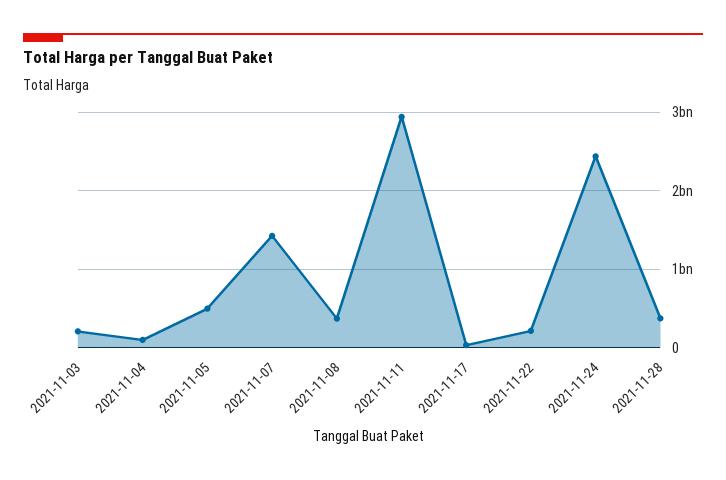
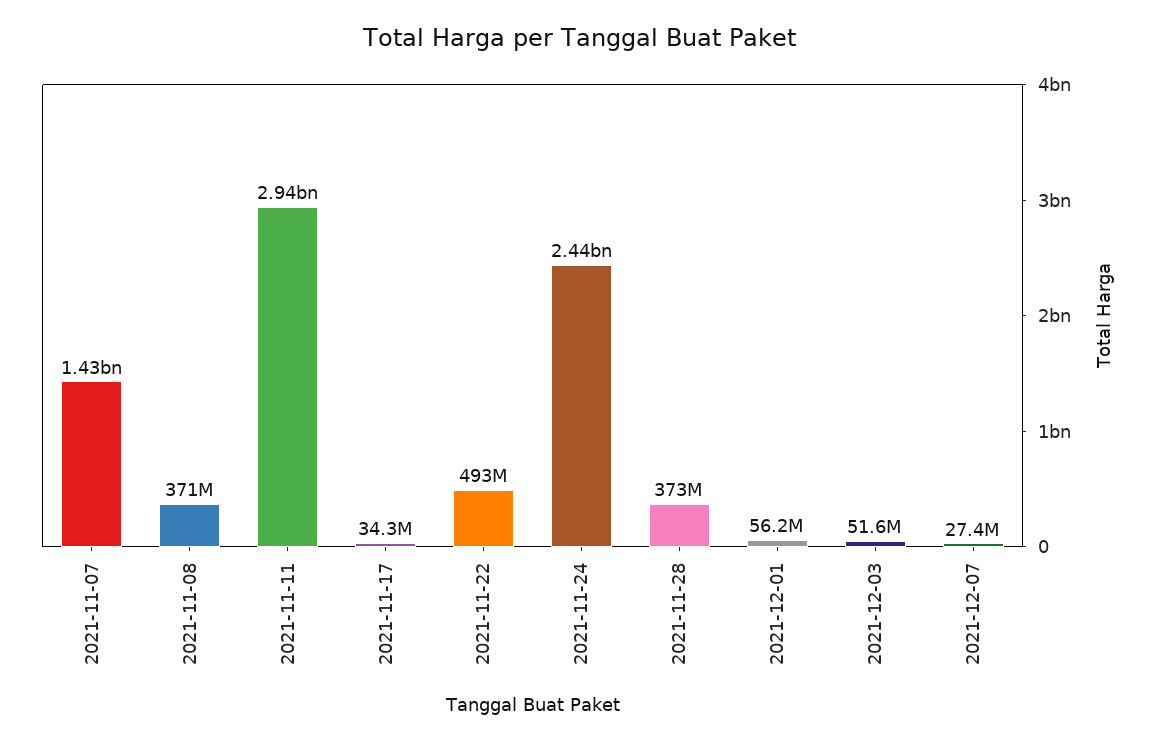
2021-11-03: 200000000 -> none
2021-11-04: 100000000 -> none
2021-11-05: 500000000 -> none
2021-11-22: 200000000 -> 493000000
2021-12-01: none -> 56200000
2021-12-03: none -> 51600000
2021-12-07: none -> 27400000

